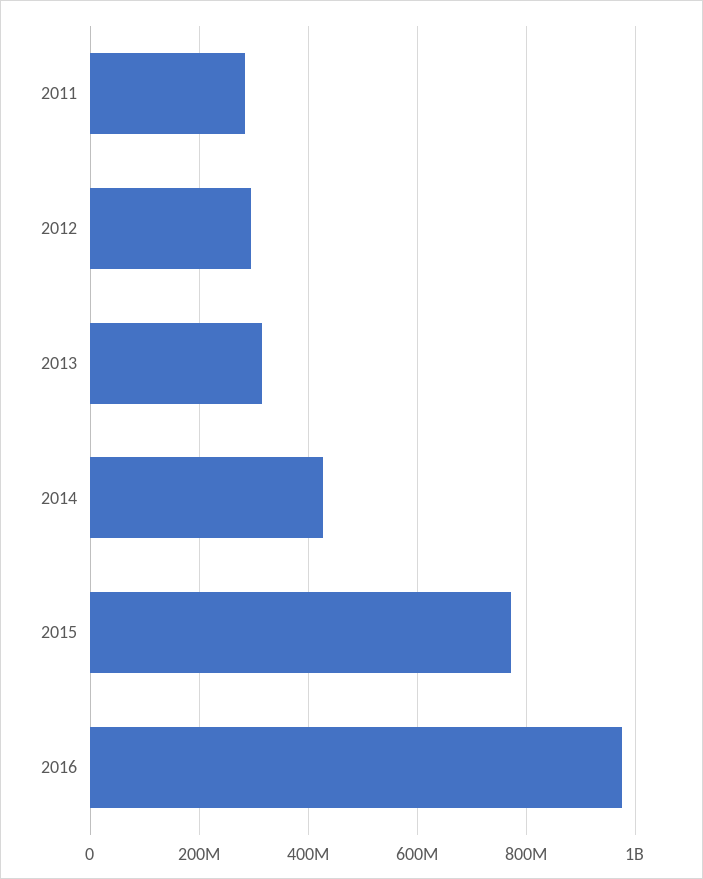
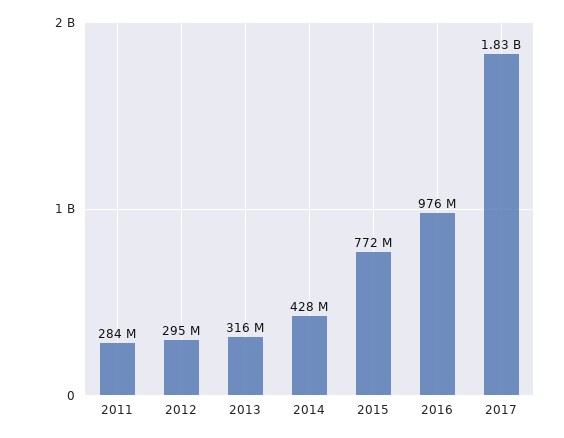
2017: none -> 1830000000

